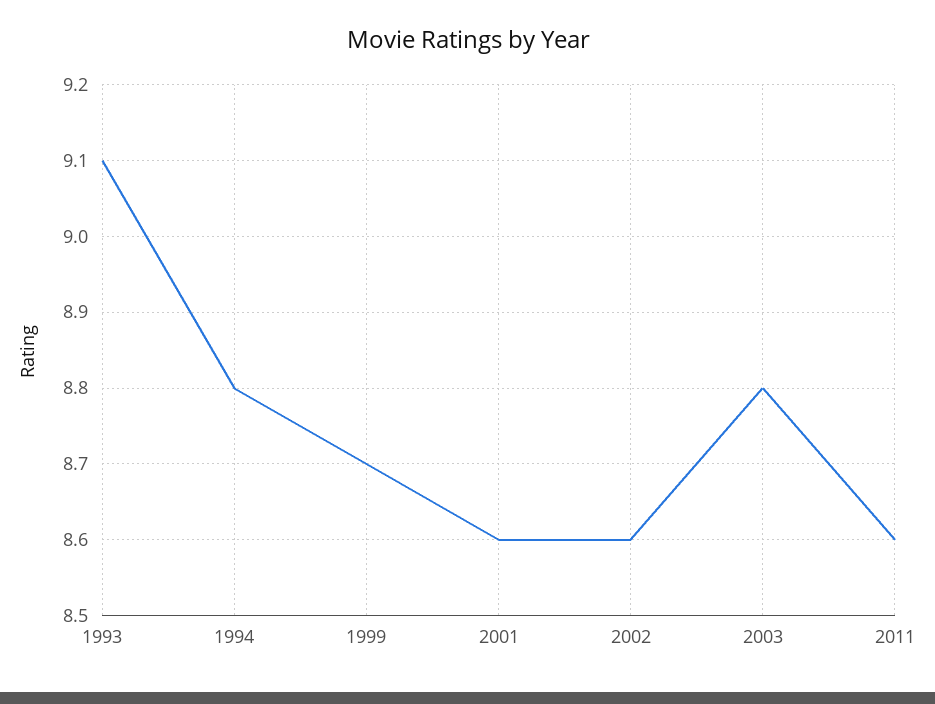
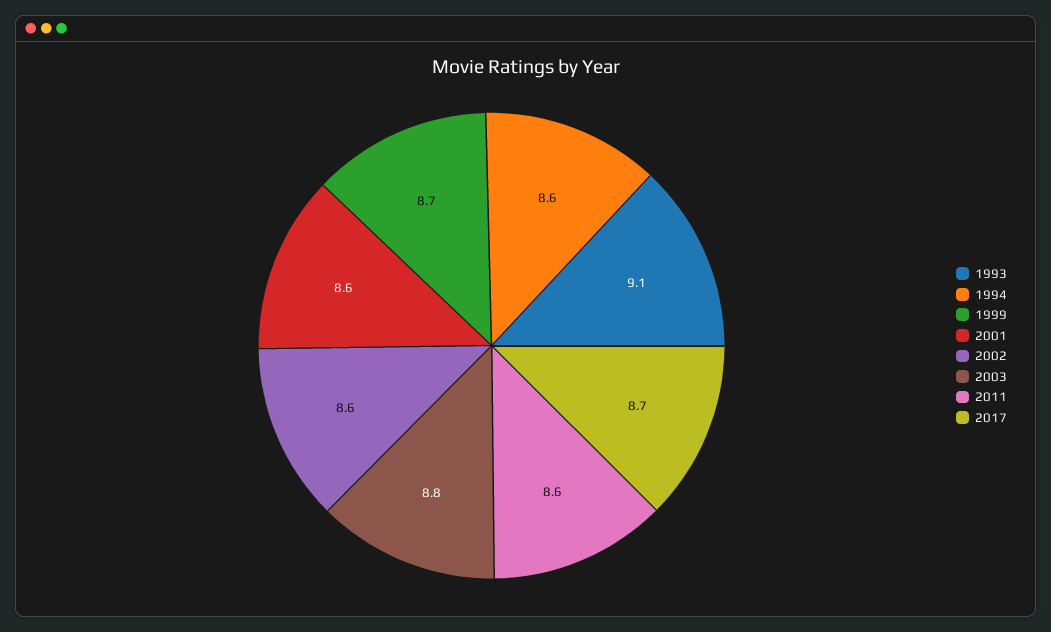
1994: 8.8 -> 8.6
2017: none -> 8.7

